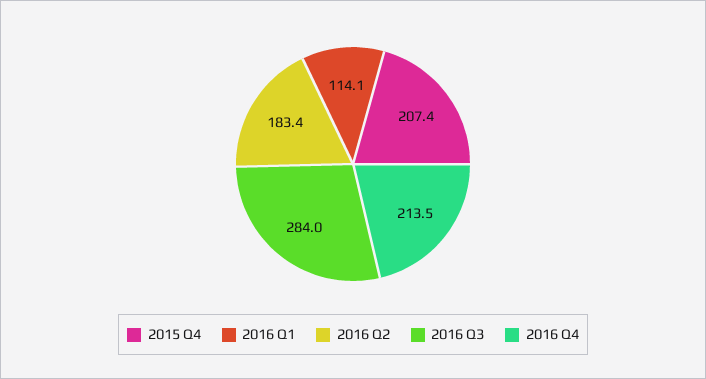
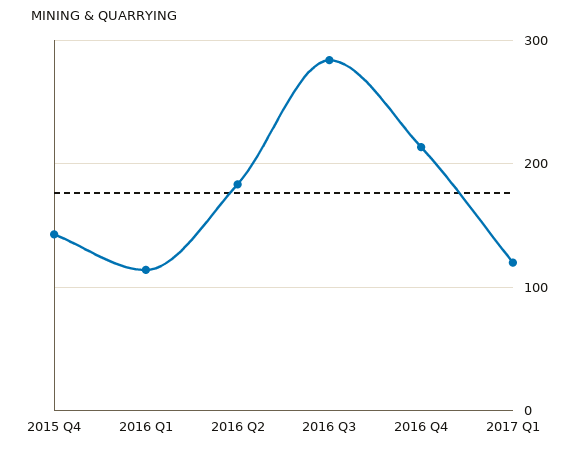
2015 Q4: 207.4 -> 140
2017 Q1: none -> 120

